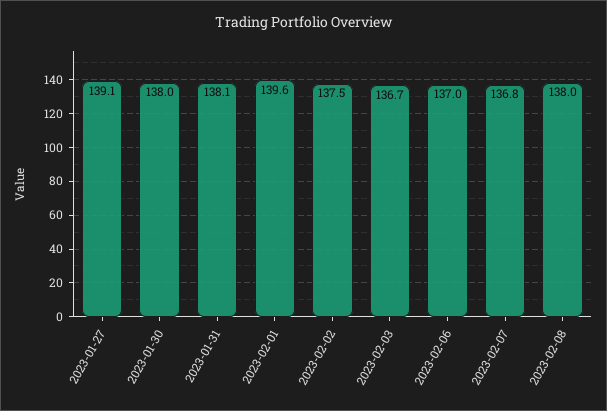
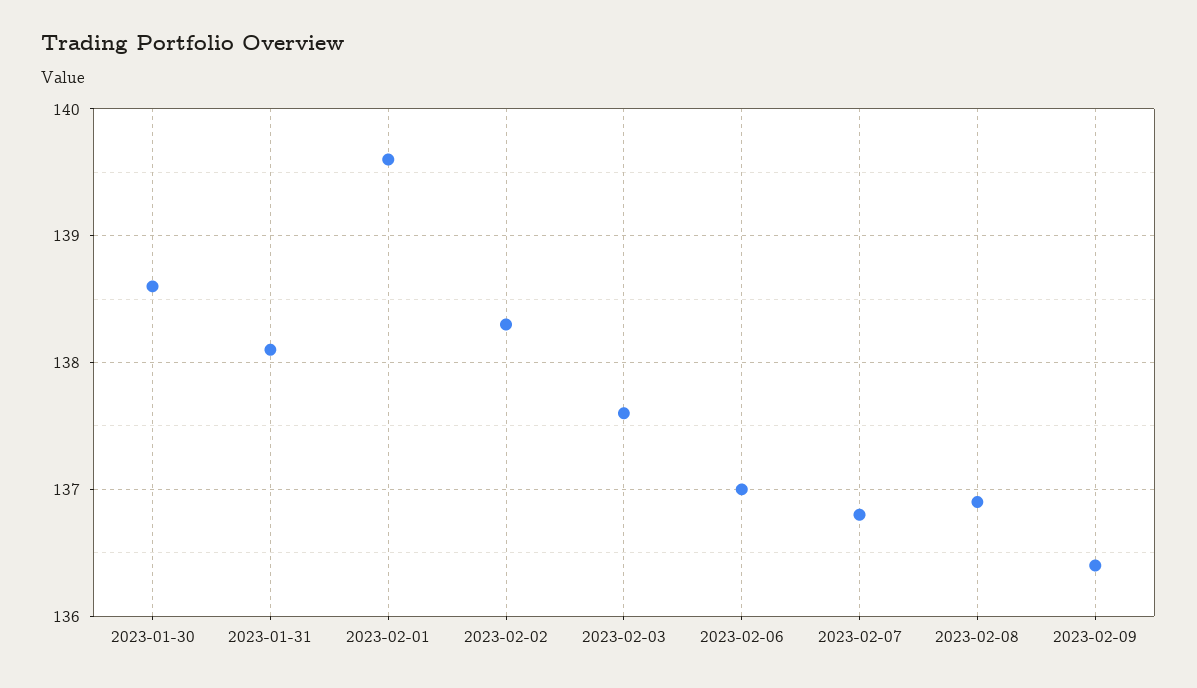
2023-01-27: 139.1 -> none
2023-01-30: 138 -> 138.6
2023-02-02: 137.5 -> 138.3
2023-02-03: 136.7 -> 137.6
2023-02-08: 138 -> 136.9
2023-02-09: none -> 136.4

